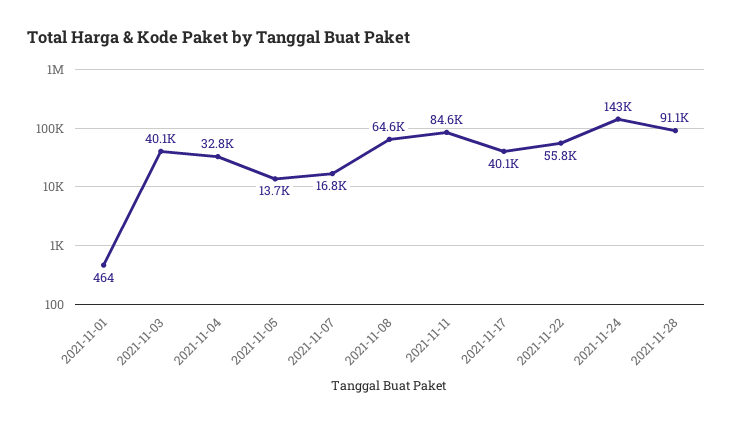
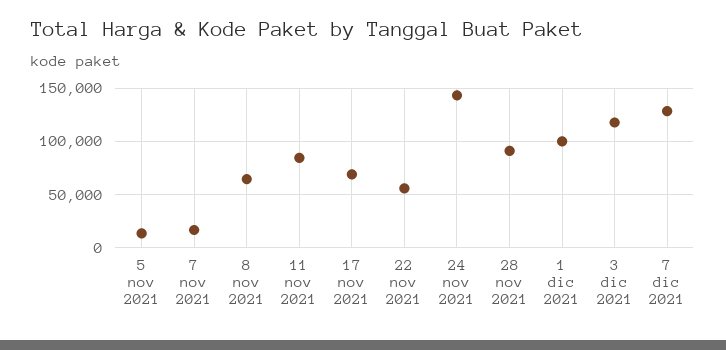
2021-11-01: 464 -> none
2021-11-03: 40100 -> none
2021-11-04: 32800 -> none
2021-11-17: 40100 -> 70000
1 dic 2021: none -> 100000
3 dic 2021: none -> 120000
7 dic 2021: none -> 130000

